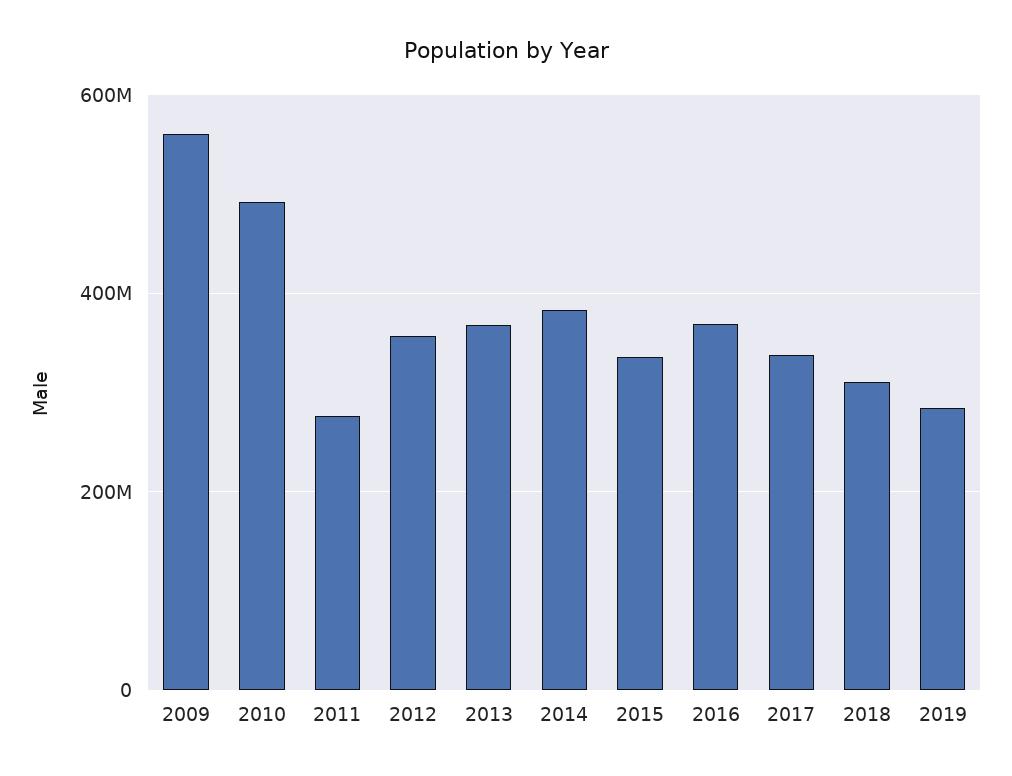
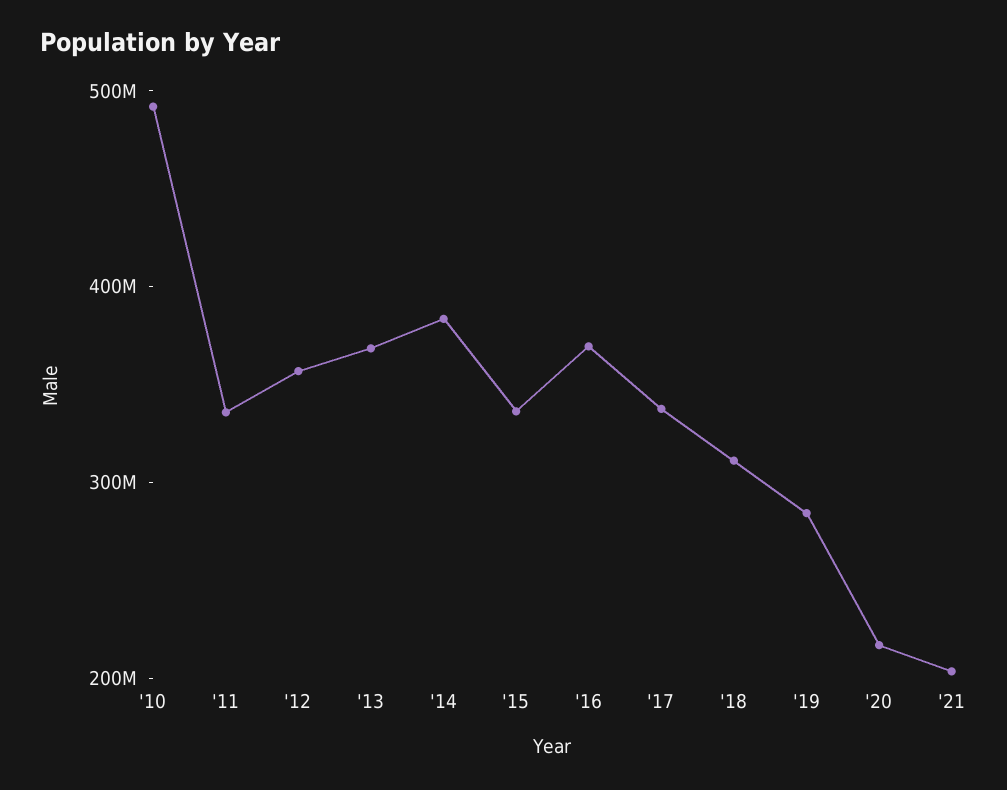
2009: 560000000 -> none
2011: 280000000 -> 340000000
'20: none -> 220000000
'21: none -> 200000000

